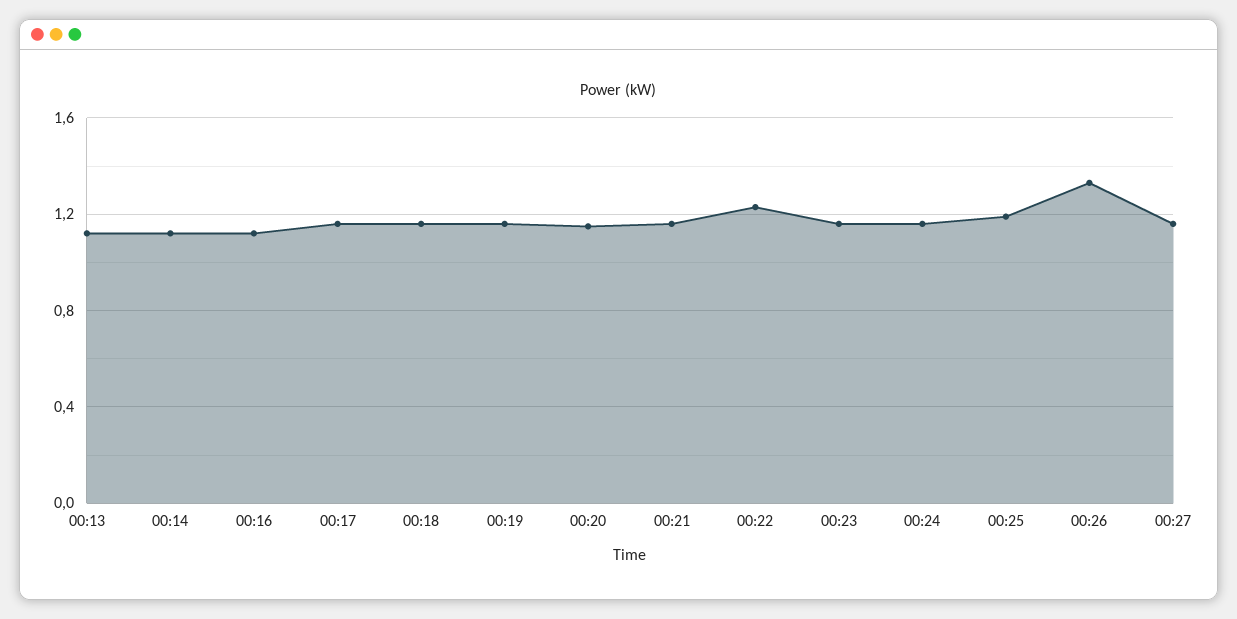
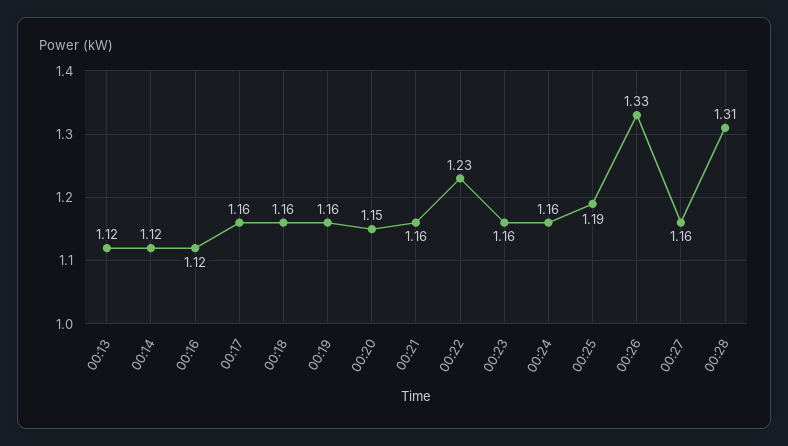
00:28: none -> 1.31

